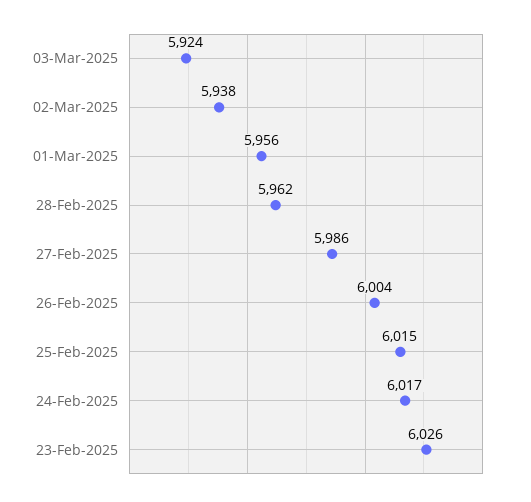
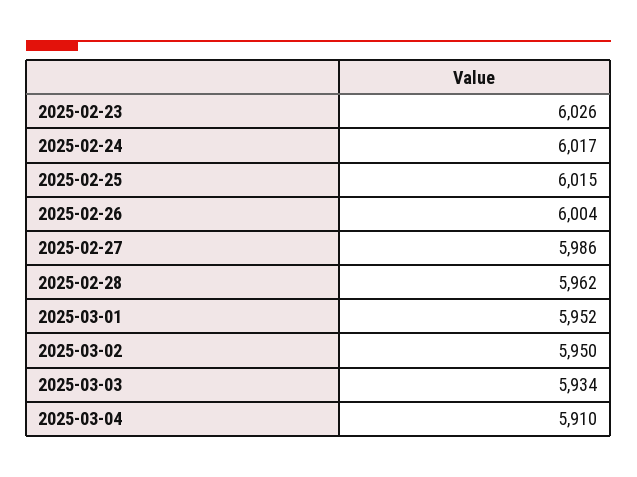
03-Mar-2025: 5924 -> 5934
02-Mar-2025: 5938 -> 5950
01-Mar-2025: 5956 -> 5952
2025-03-04: none -> 5910

